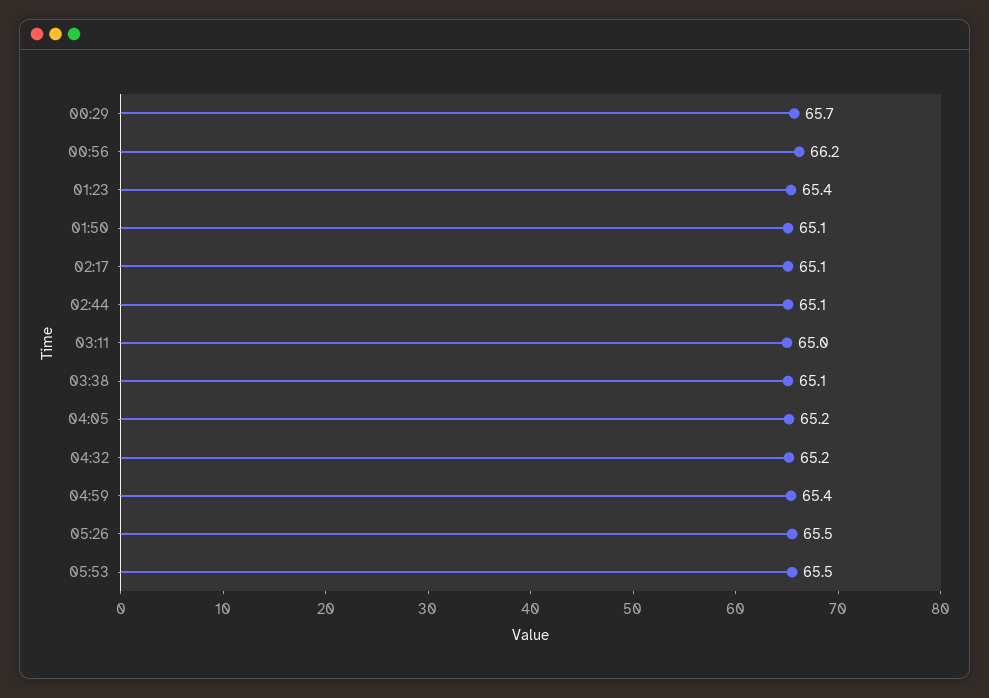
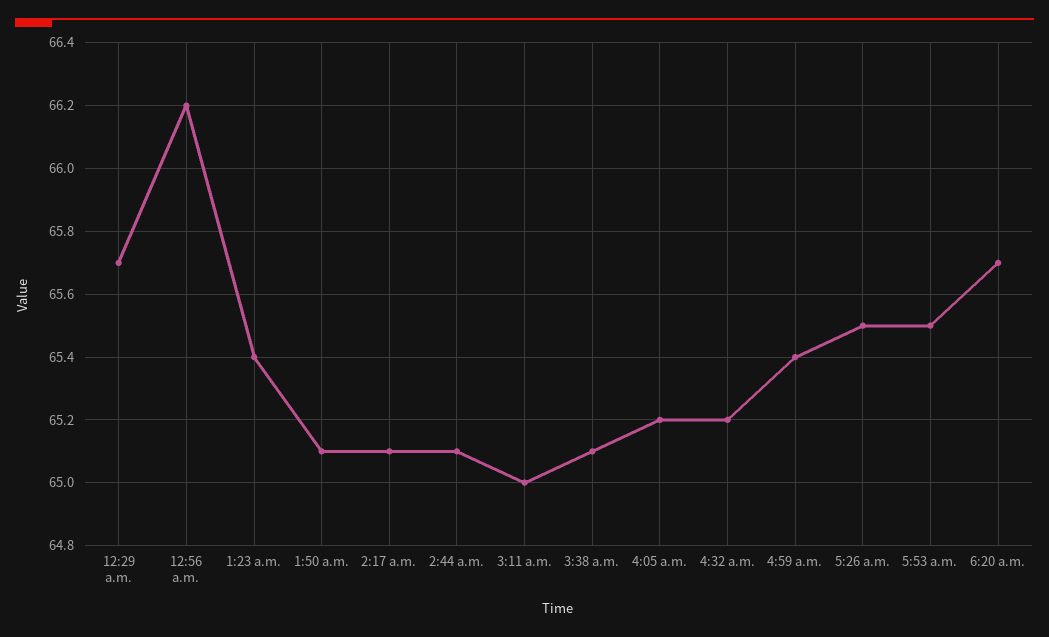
6:20 a.m.: none -> 65.7

